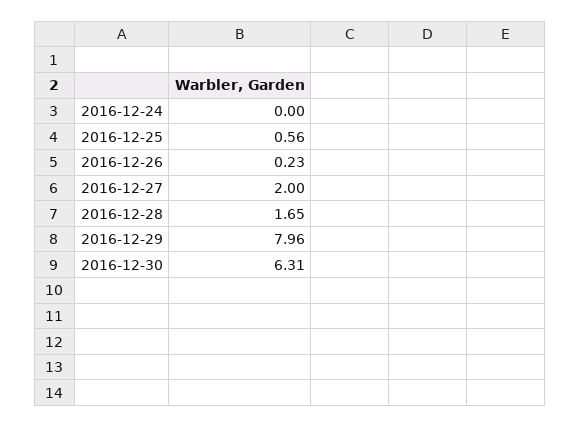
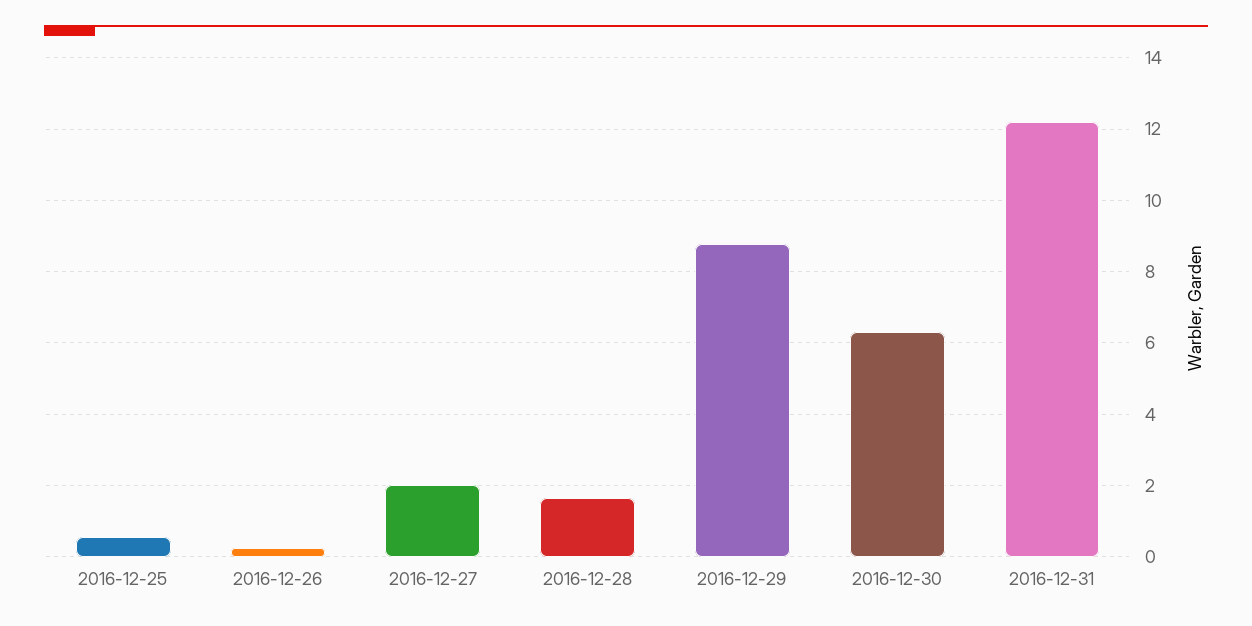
2016-12-24: 0 -> none
2016-12-29: 7.96 -> 8.8
2016-12-31: none -> 12.2

